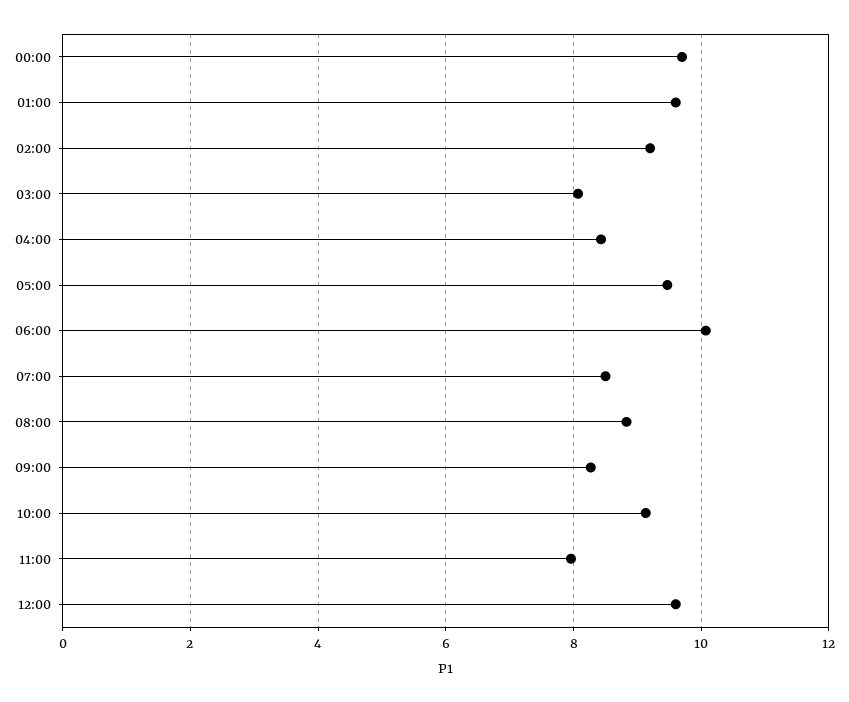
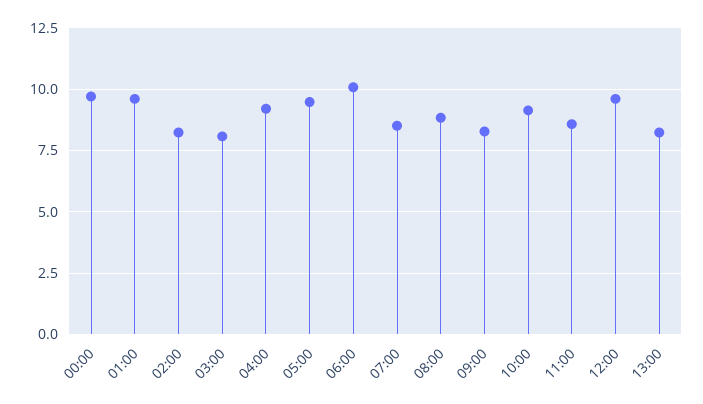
02:00: 9.2 -> 8.25
04:00: 8.4 -> 9.25
11:00: 8 -> 8.5
13:00: none -> 8.25

